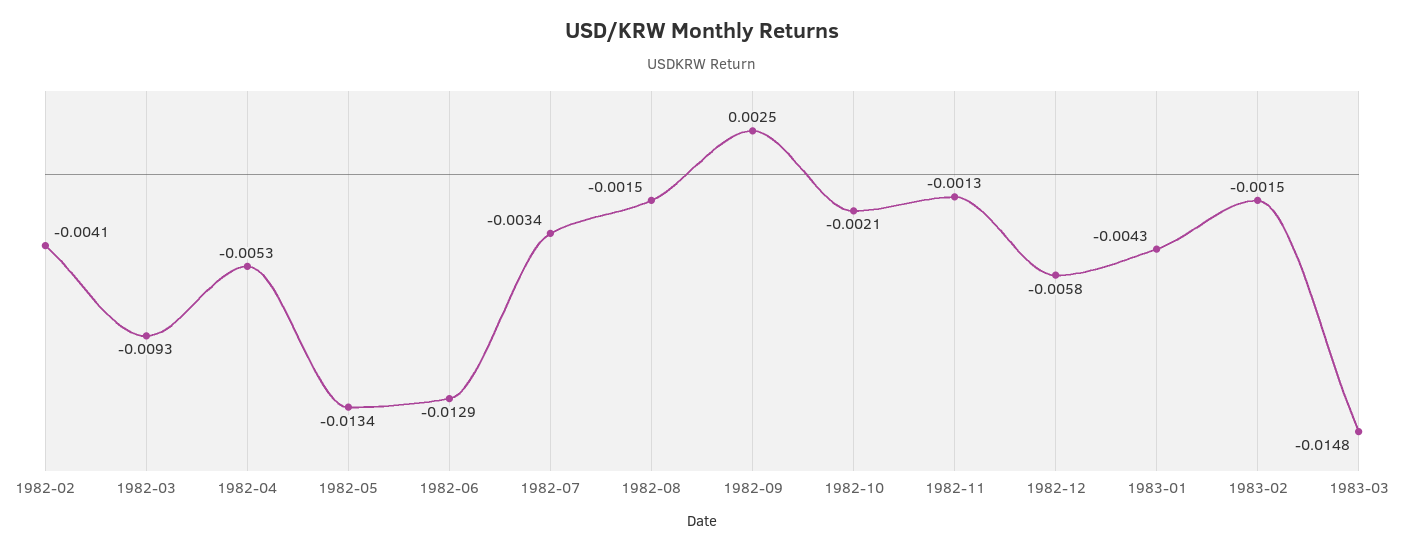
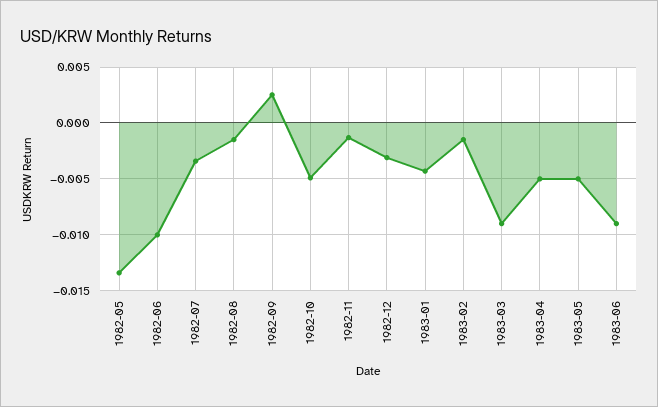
1982-02: -0.0041 -> none
1982-03: -0.0093 -> none
1982-04: -0.0053 -> none
1982-06: -0.0129 -> -0.01
1982-10: -0.0021 -> -0.005
1982-12: -0.0058 -> -0.003
1983-03: -0.0148 -> -0.009
1983-04: none -> -0.005
1983-05: none -> -0.005
1983-06: none -> -0.009

